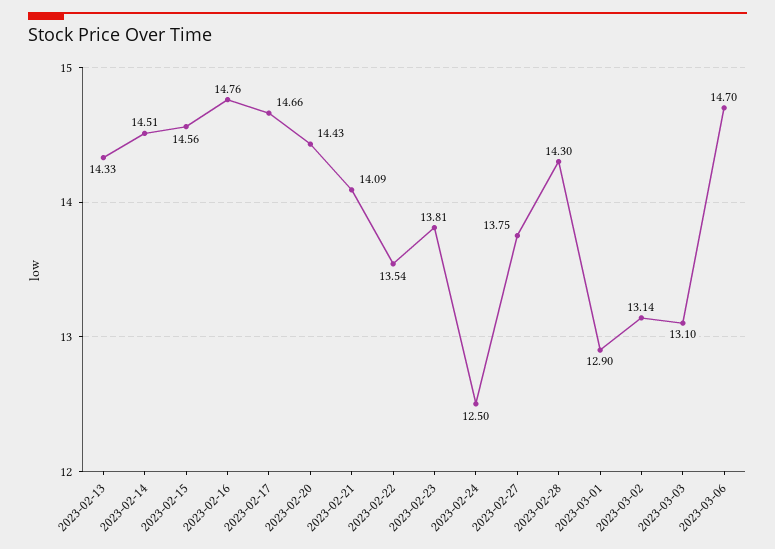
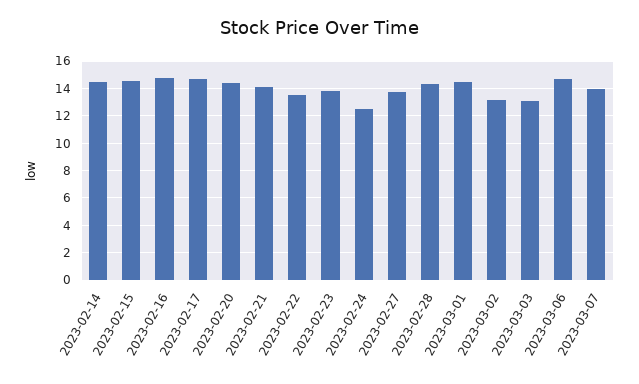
2023-02-13: 14.33 -> none
2023-03-01: 12.9 -> 14.5
2023-03-07: none -> 14

